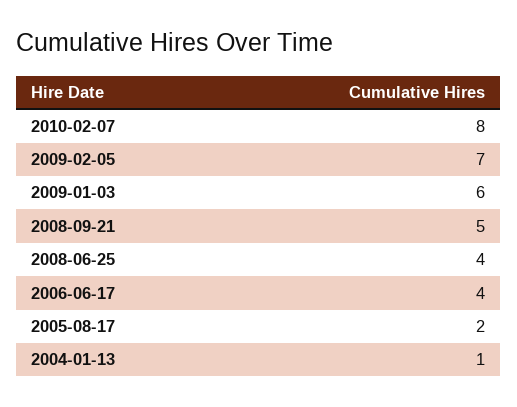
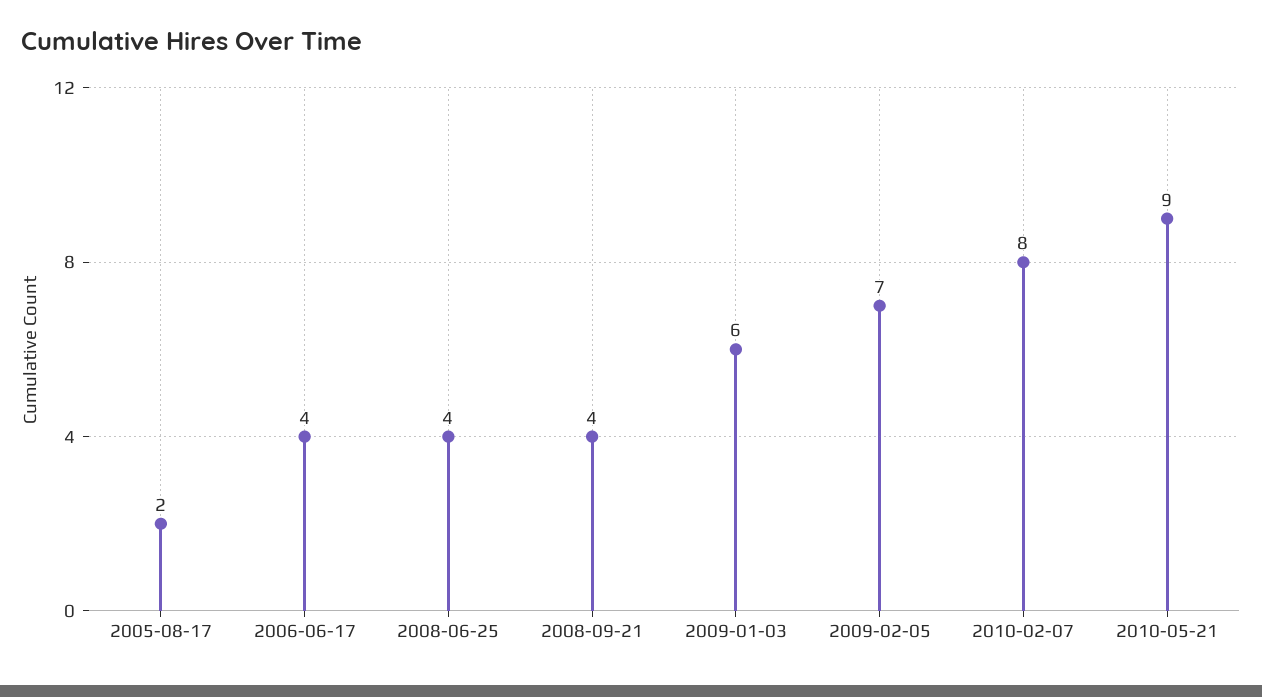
2008-09-21: 5 -> 4
2004-01-13: 1 -> none
2010-05-21: none -> 9

